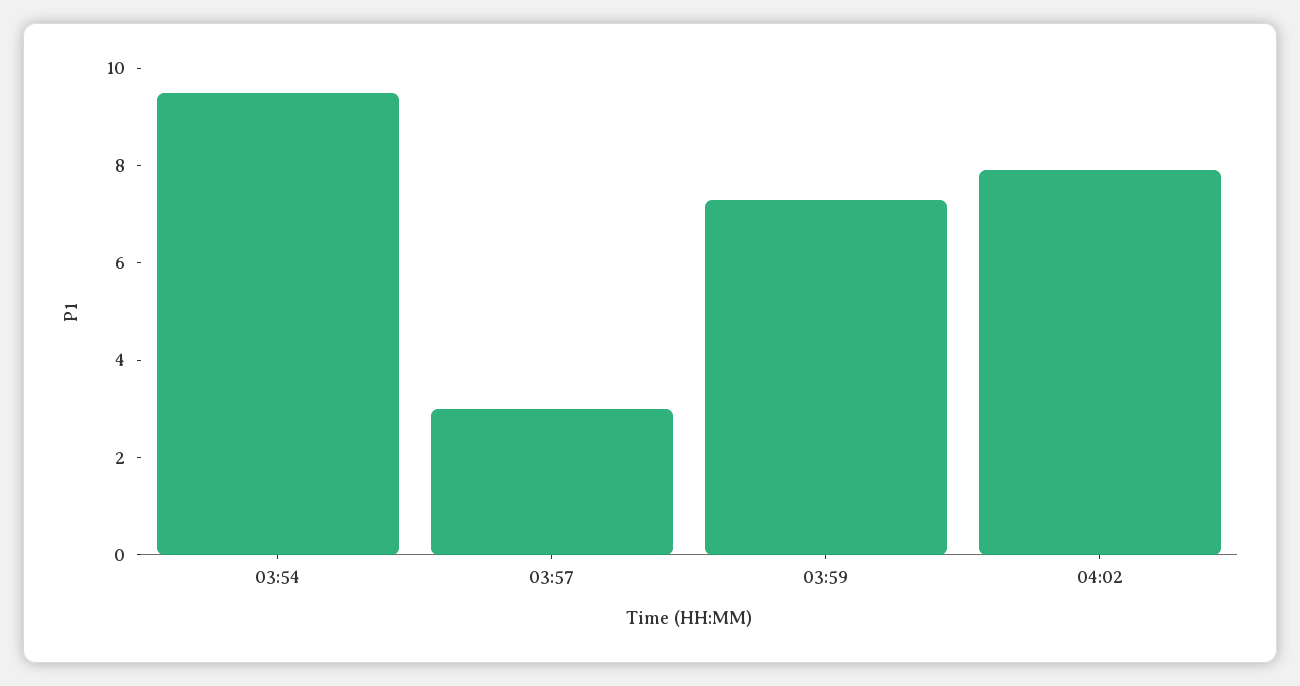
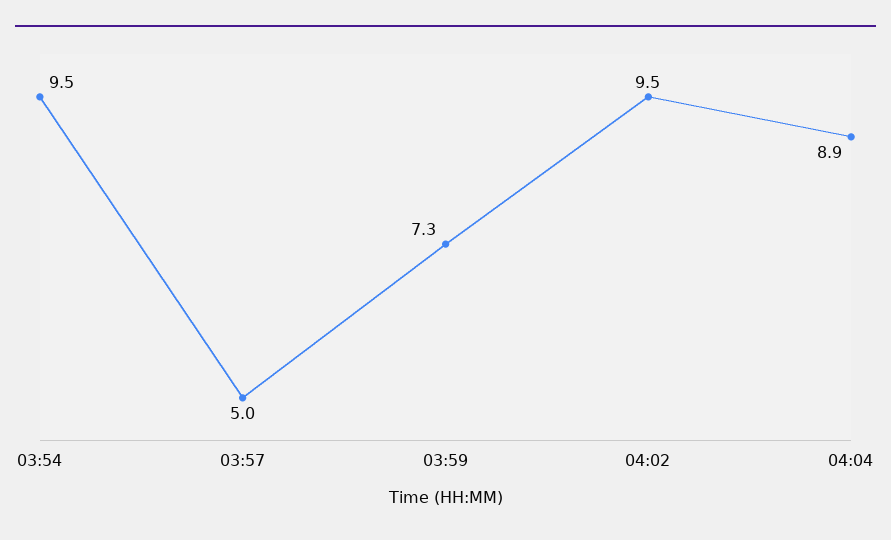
03:57: 3 -> 5
04:02: 8 -> 9.5
04:04: none -> 8.9

